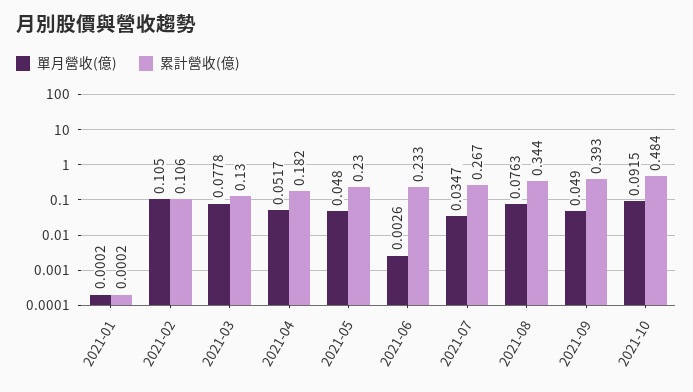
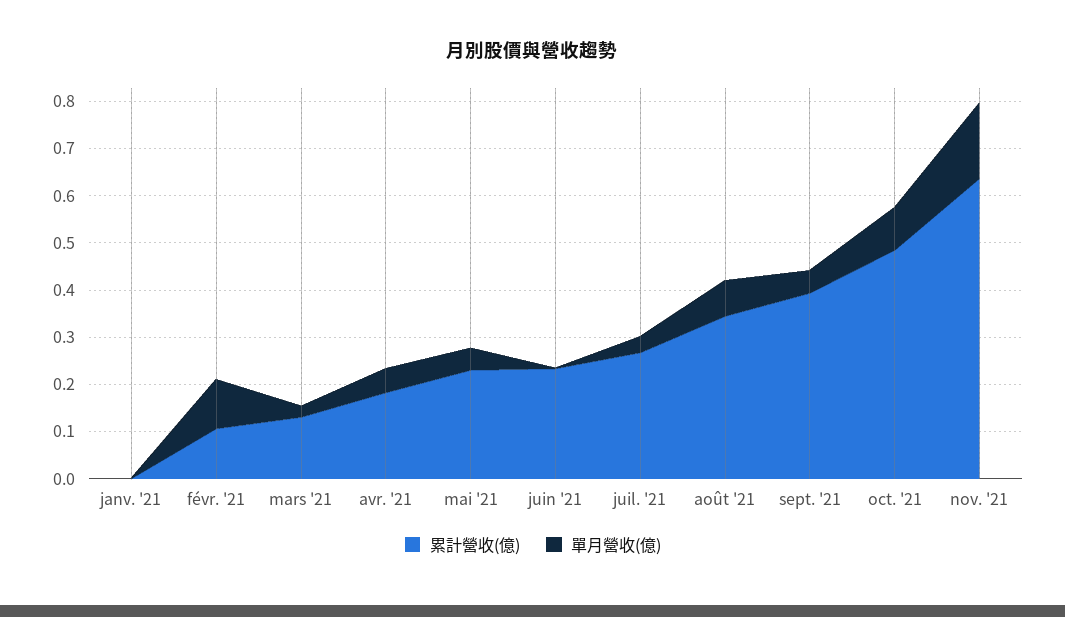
單月營收(億), 2021-03: 0.0778 -> 0.02
累計營收(億), nov. '21: none -> 0.64
單月營收(億), nov. '21: none -> 0.16

